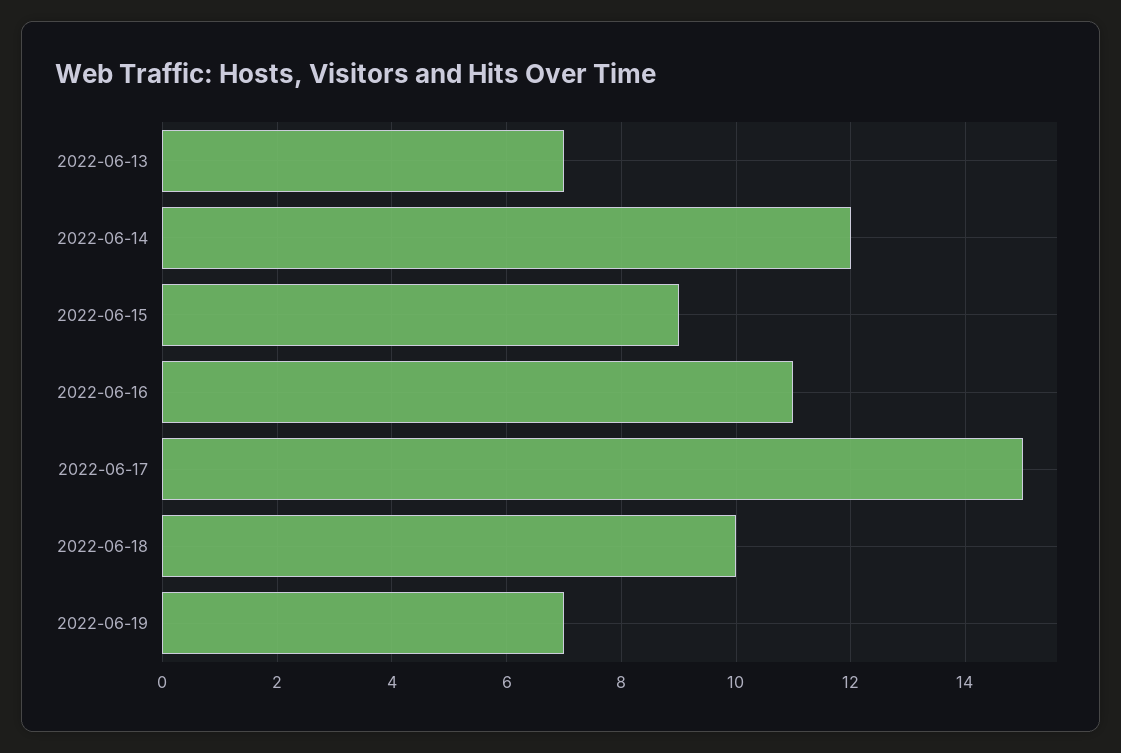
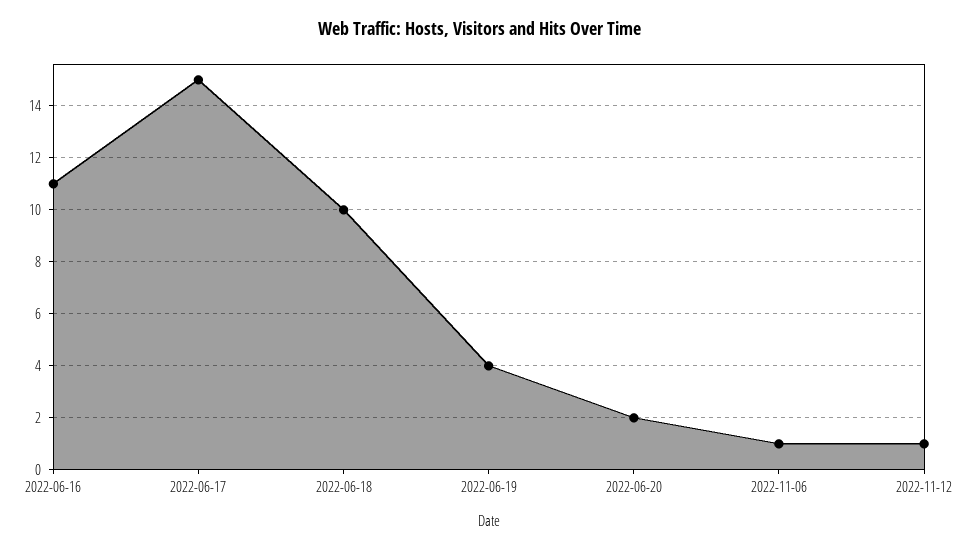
2022-06-13: 7 -> none
2022-06-14: 12 -> none
2022-06-15: 9 -> none
2022-06-19: 7 -> 4
2022-06-20: none -> 2
2022-11-06: none -> 1
2022-11-12: none -> 1

